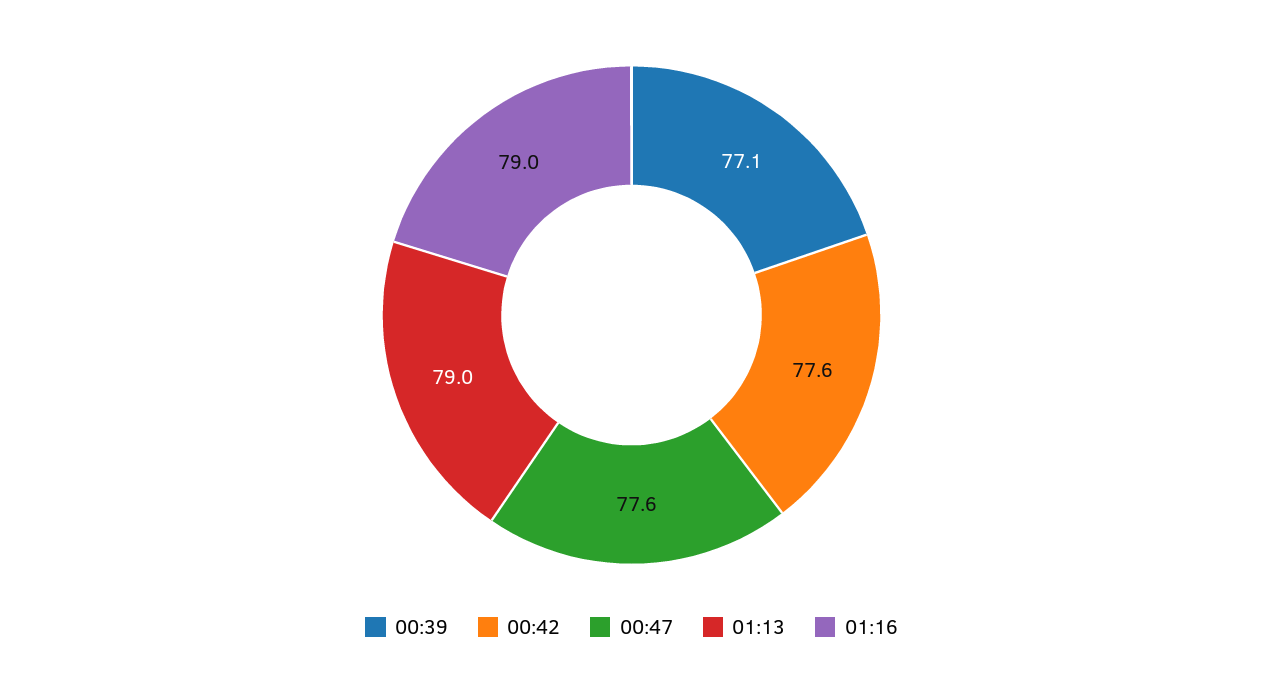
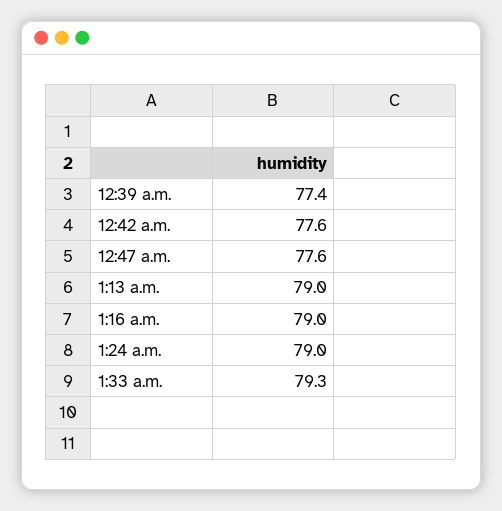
00:39: 77.1 -> 77.4
1:24 a.m.: none -> 79
1:33 a.m.: none -> 79.3

